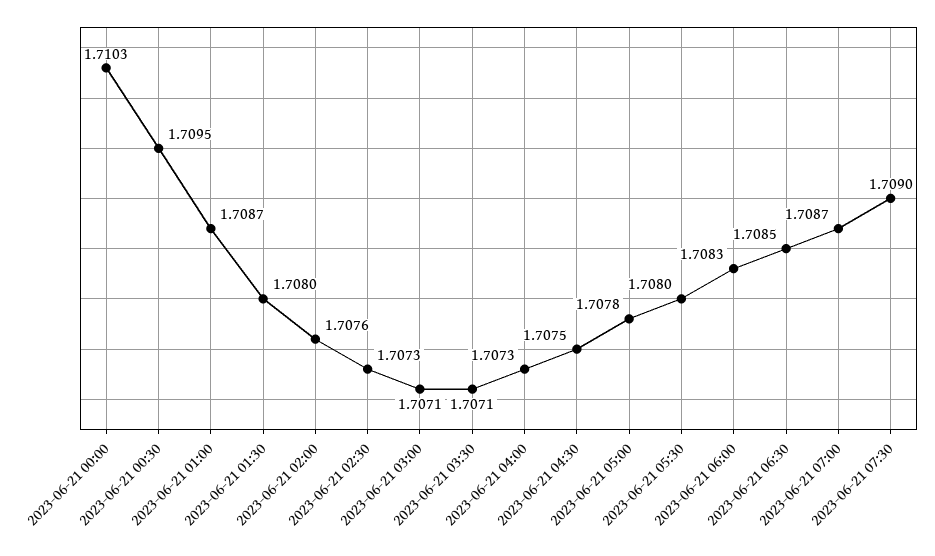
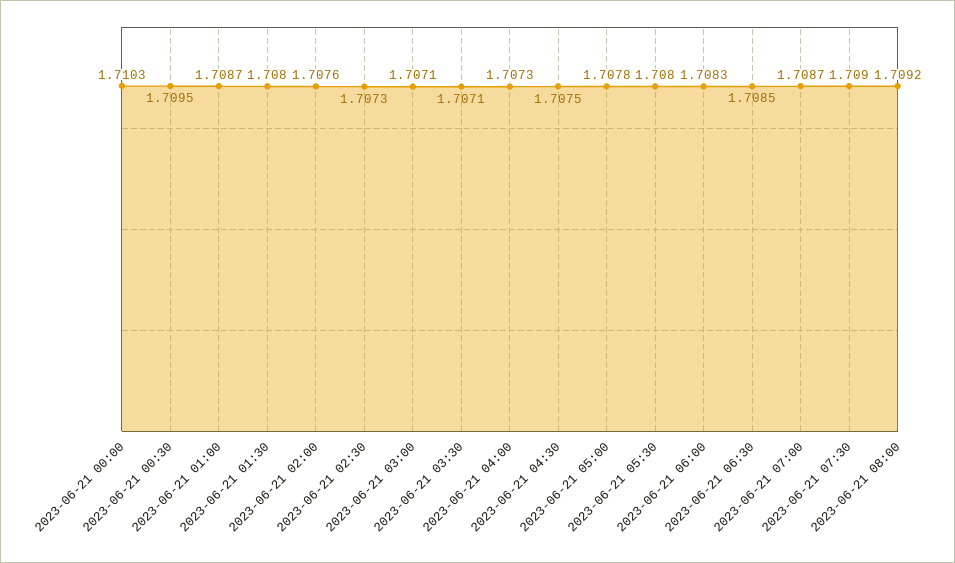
2023-06-21 08:00: none -> 1.7092

